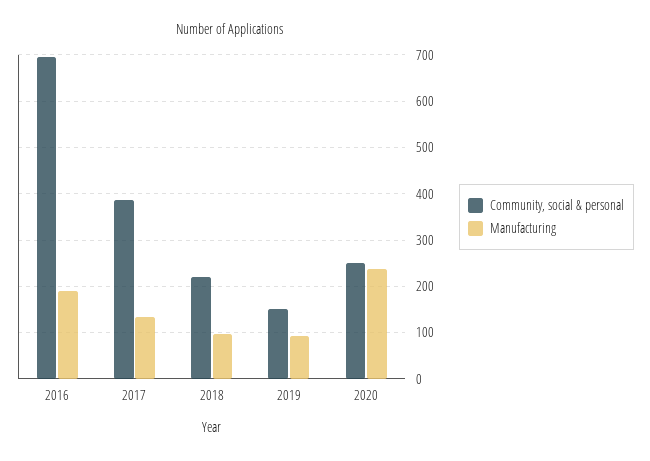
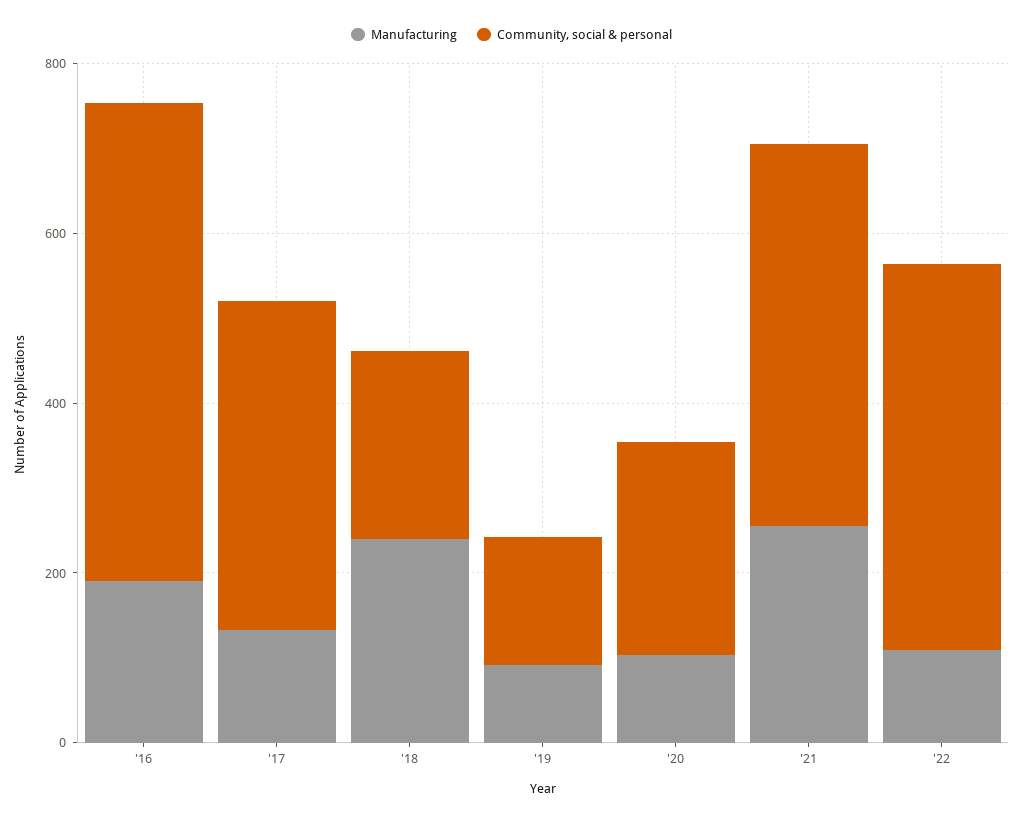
Community, social & personal, 2016: 700 -> 550
Manufacturing, 2018: 100 -> 250
Manufacturing, 2020: 240 -> 100
Manufacturing, '21: none -> 250
Community, social & personal, '21: none -> 450
Manufacturing, '22: none -> 100
Community, social & personal, '22: none -> 450

